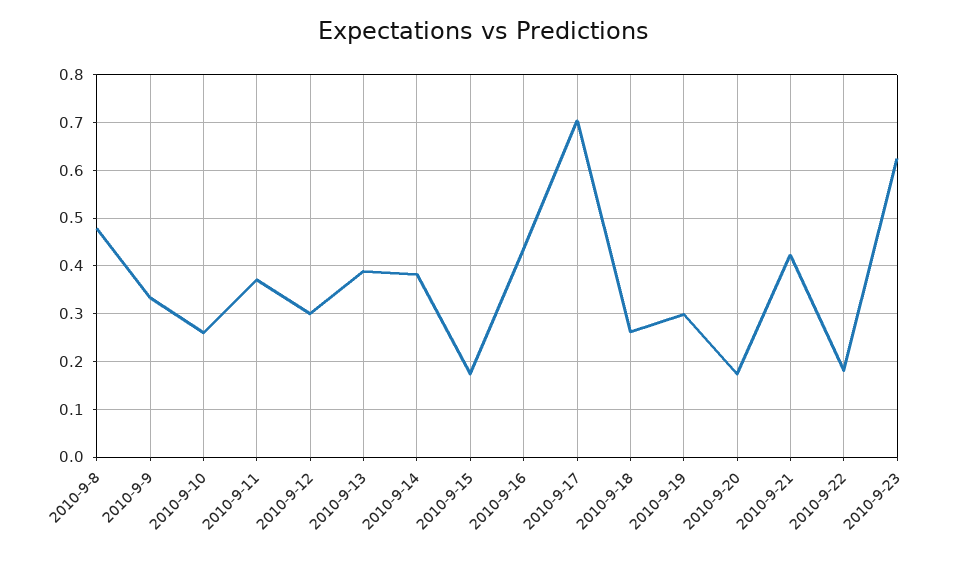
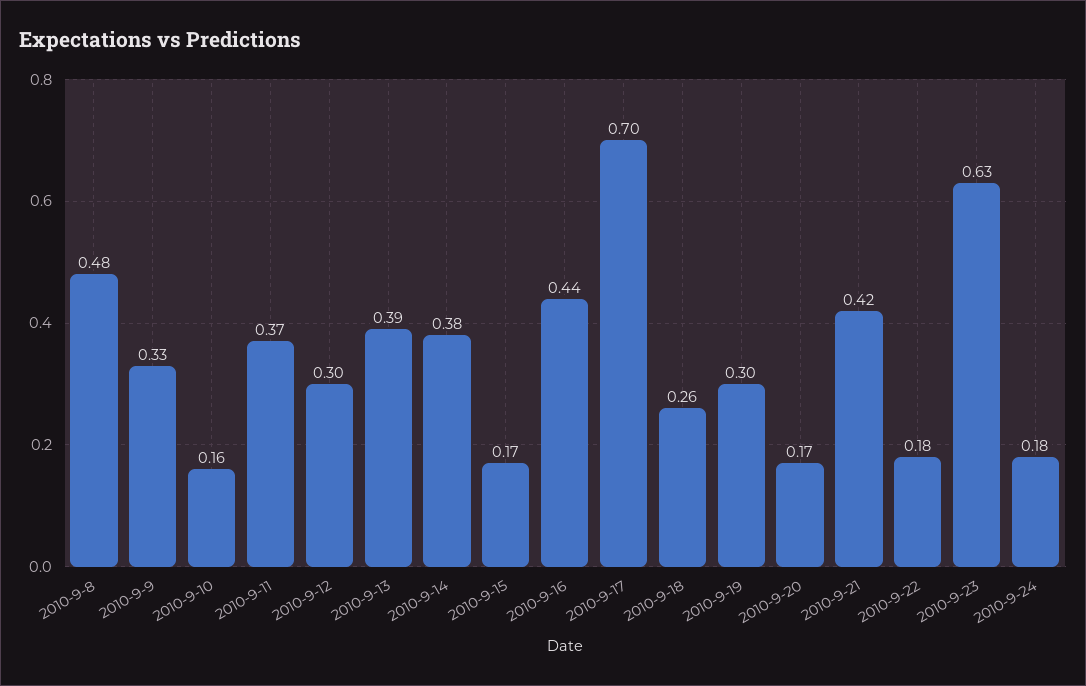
2010-9-10: 0.26 -> 0.16
2010-9-24: none -> 0.18

